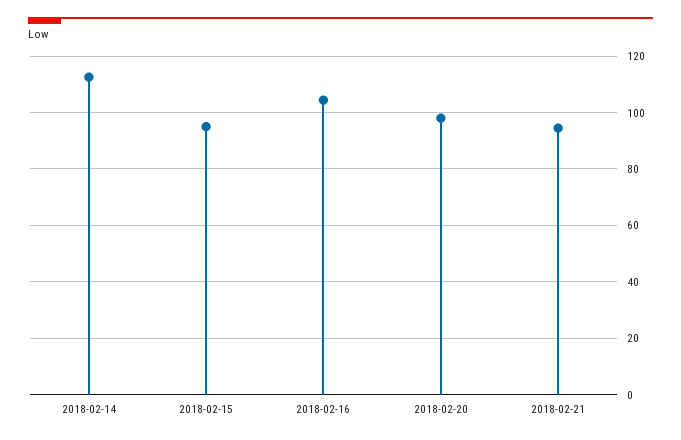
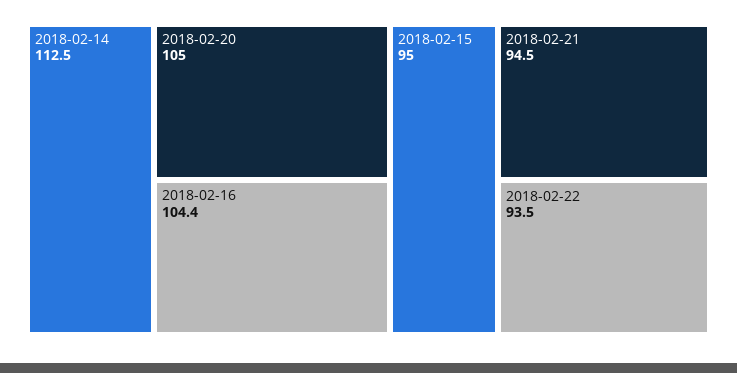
2018-02-20: 97.5 -> 105
2018-02-22: none -> 93.5

